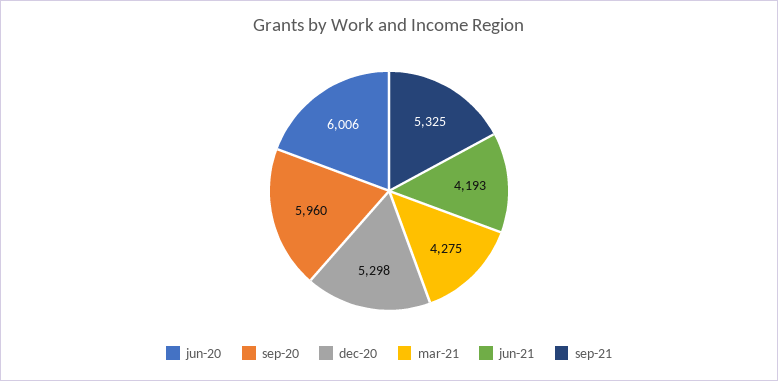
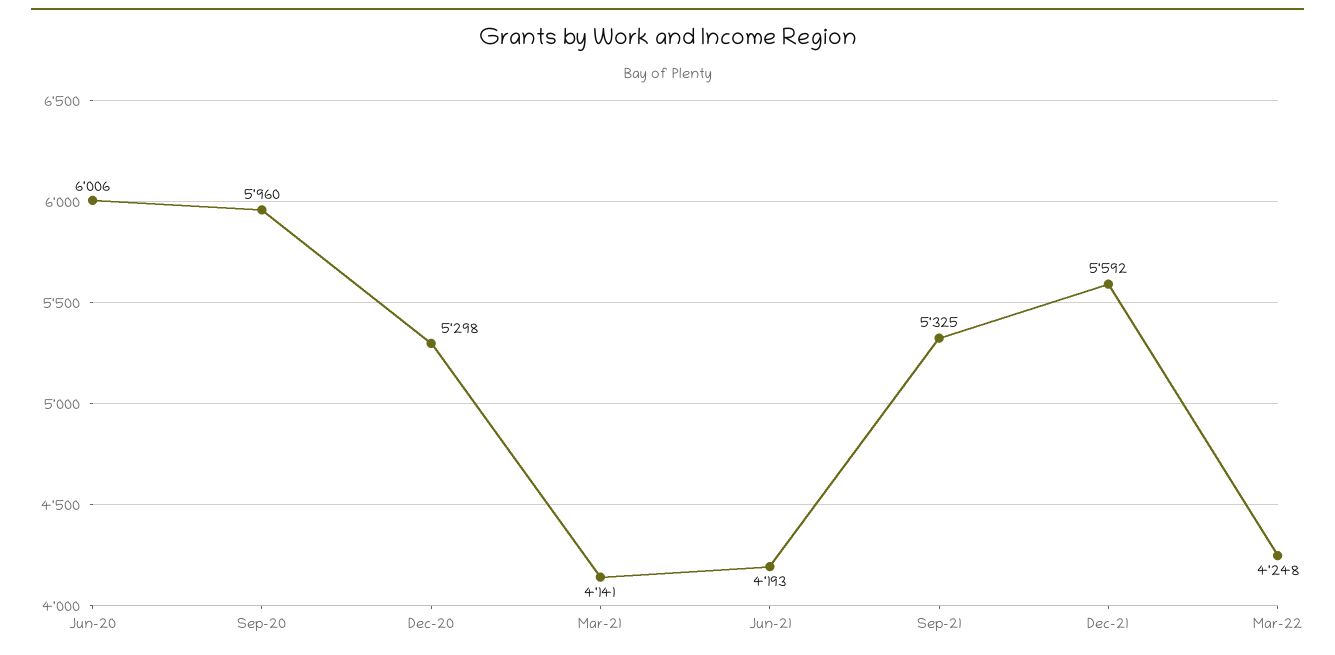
mar-21: 4275 -> 4141
Dec-21: none -> 5592
Mar-22: none -> 4248

